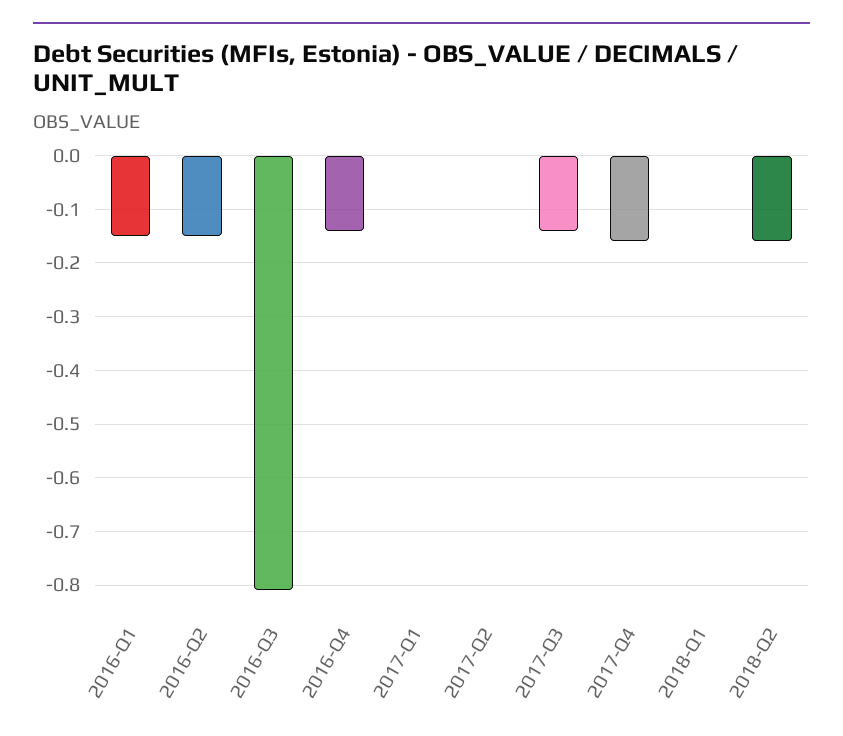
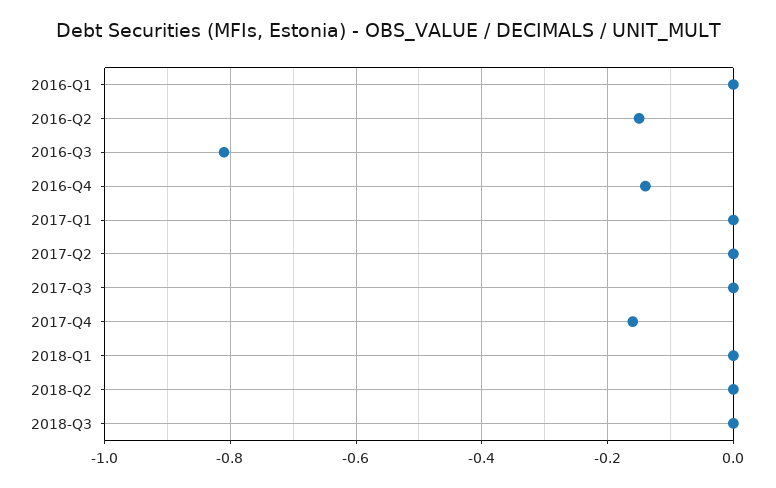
2016-Q1: -0.15 -> 0
2017-Q3: -0.15 -> 0
2018-Q2: -0.15 -> 0
2018-Q3: none -> 0

